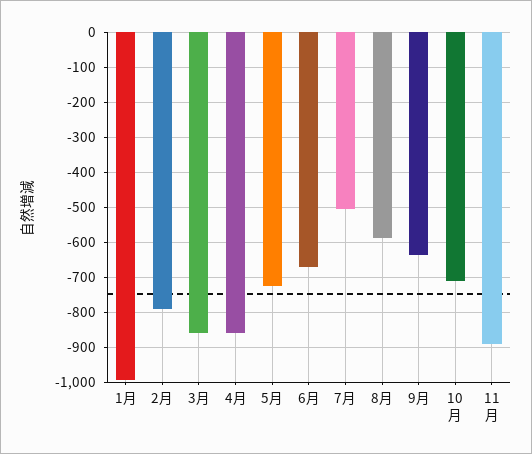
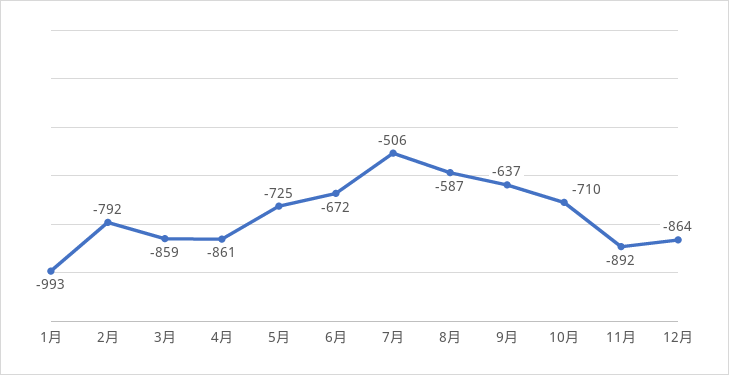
12月: none -> -864

